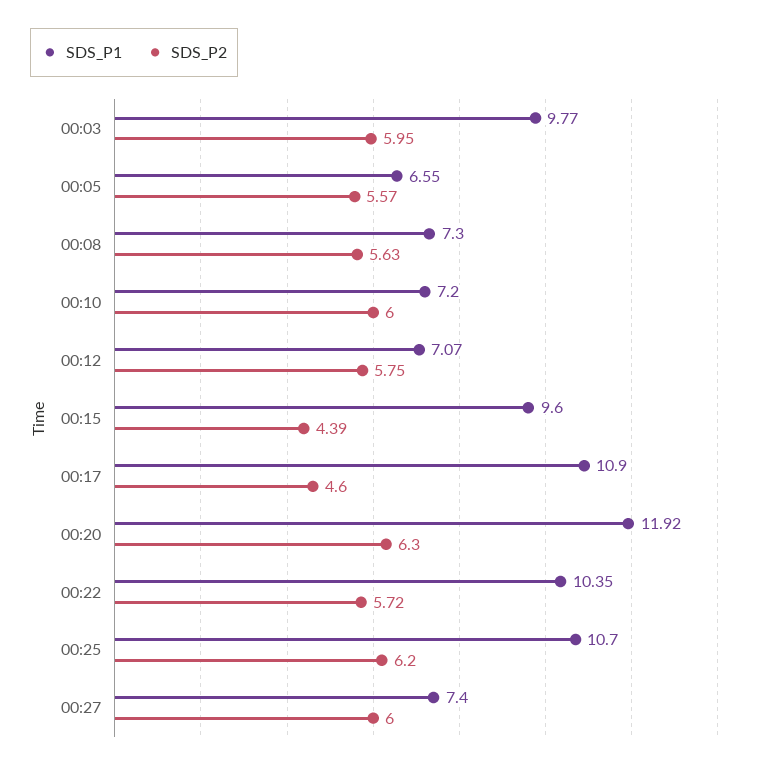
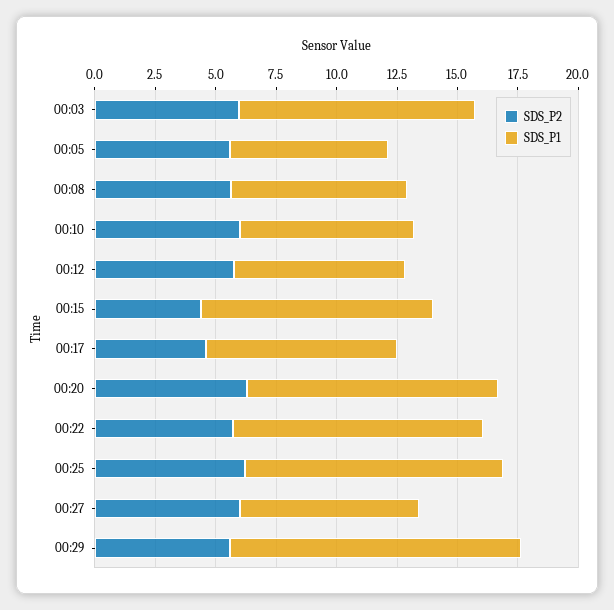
SDS_P1, 00:17: 10.9 -> 8
SDS_P1, 00:20: 11.92 -> 10.5
SDS_P2, 00:29: none -> 5.5
SDS_P1, 00:29: none -> 12

